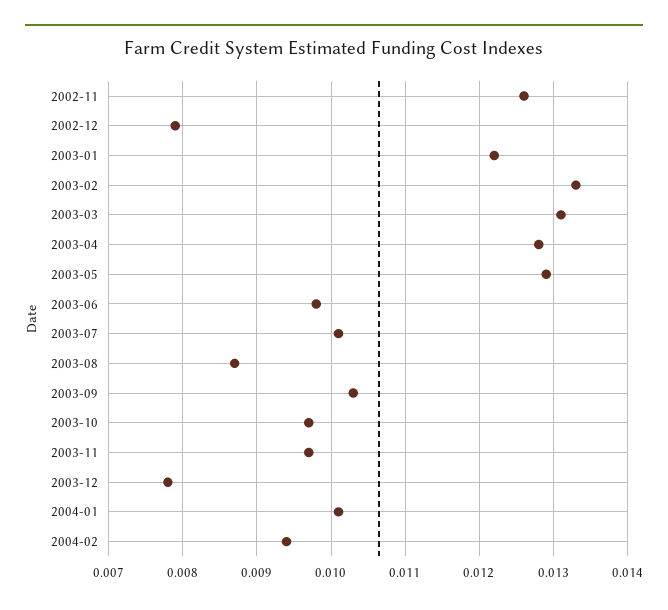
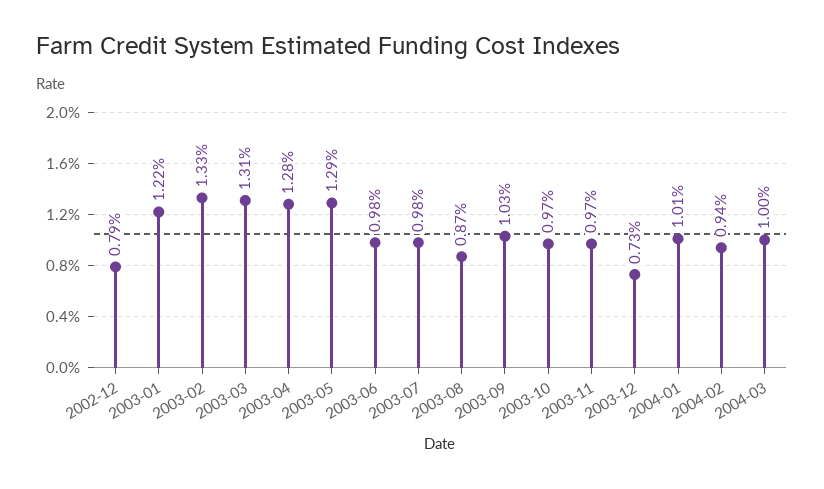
2002-11: 0.0126 -> none
2003-07: 0.0101 -> 0.0098
2003-12: 0.0078 -> 0.0073
2004-03: none -> 0.01

